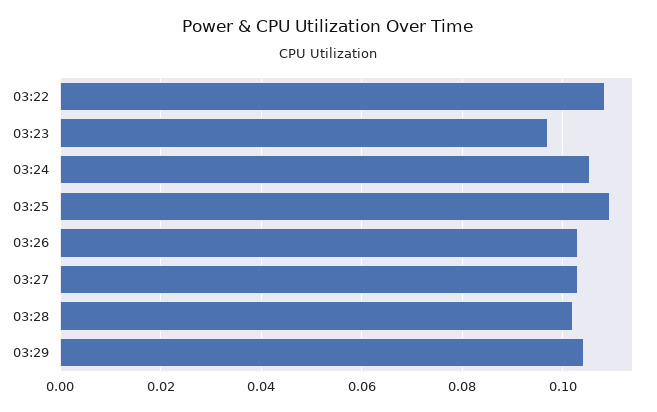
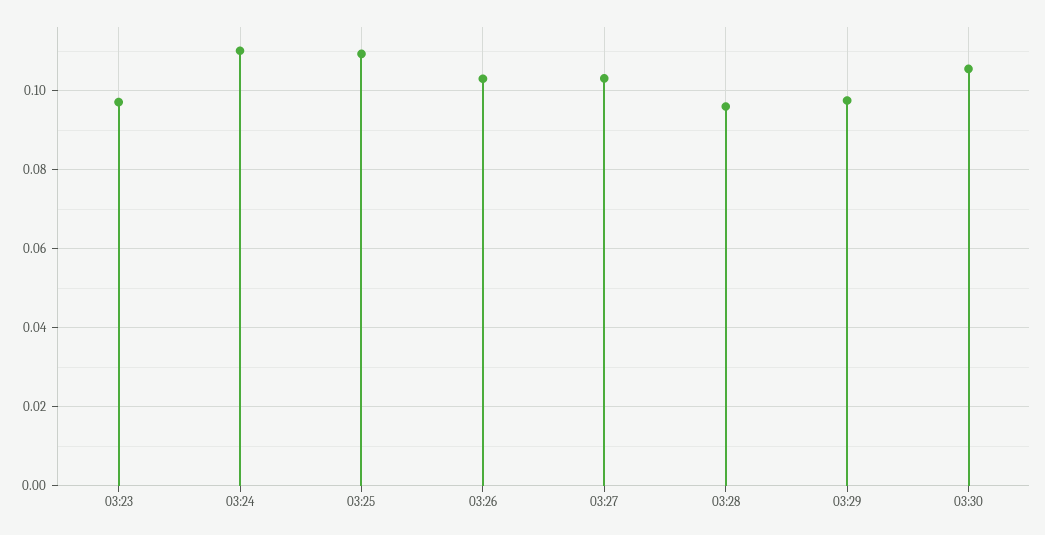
03:22: 0.108 -> none
03:24: 0.106 -> 0.11
03:28: 0.102 -> 0.096
03:29: 0.104 -> 0.098
03:30: none -> 0.106

